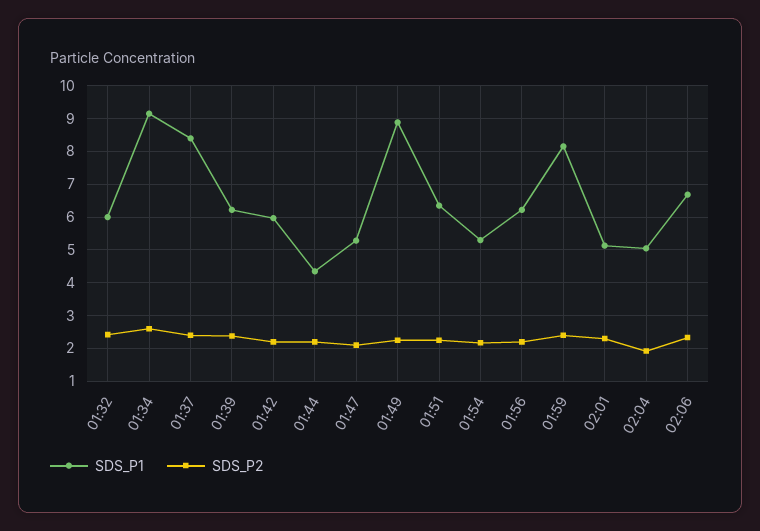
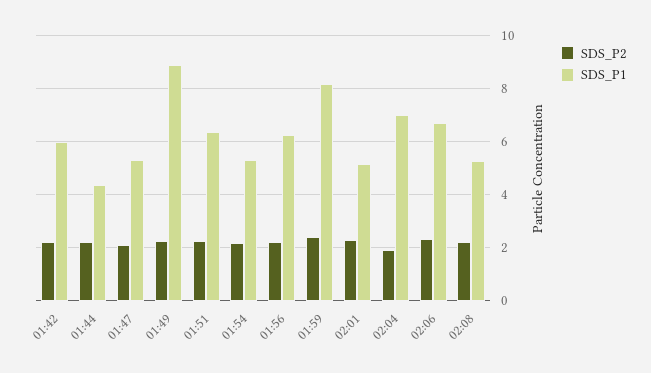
SDS_P1, 01:32: 6 -> none
SDS_P2, 01:32: 2.4 -> none
SDS_P1, 01:34: 9.2 -> none
SDS_P2, 01:34: 2.6 -> none
SDS_P1, 01:37: 8.4 -> none
SDS_P2, 01:37: 2.4 -> none
SDS_P1, 01:39: 6.2 -> none
SDS_P2, 01:39: 2.4 -> none
SDS_P1, 02:04: 5 -> 7
SDS_P2, 02:08: none -> 2.25
SDS_P1, 02:08: none -> 5.25

